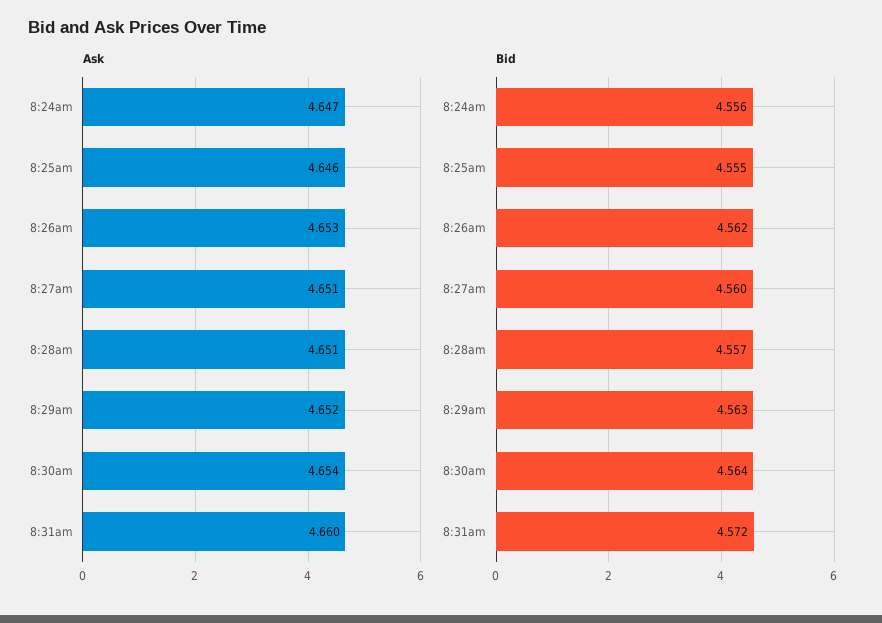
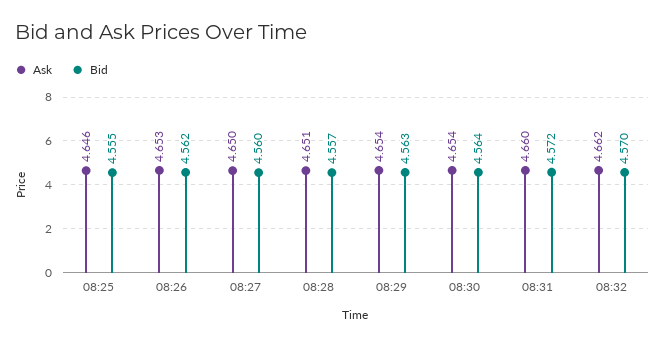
Ask, 8:24am: 4.647 -> none
Ask, 8:27am: 4.651 -> 4.65
Ask, 8:29am: 4.652 -> 4.654
Bid, 8:24am: 4.556 -> none
Ask, 08:32: none -> 4.662
Bid, 08:32: none -> 4.57

